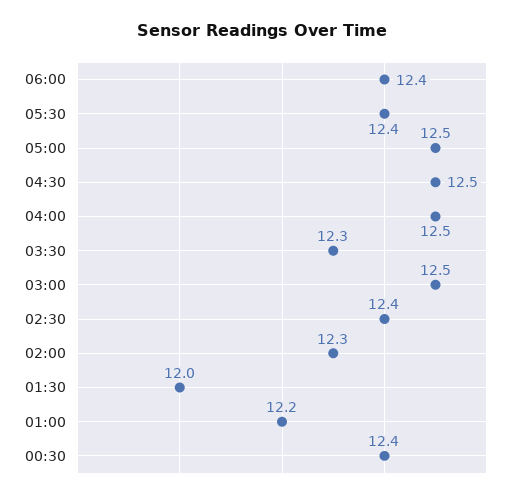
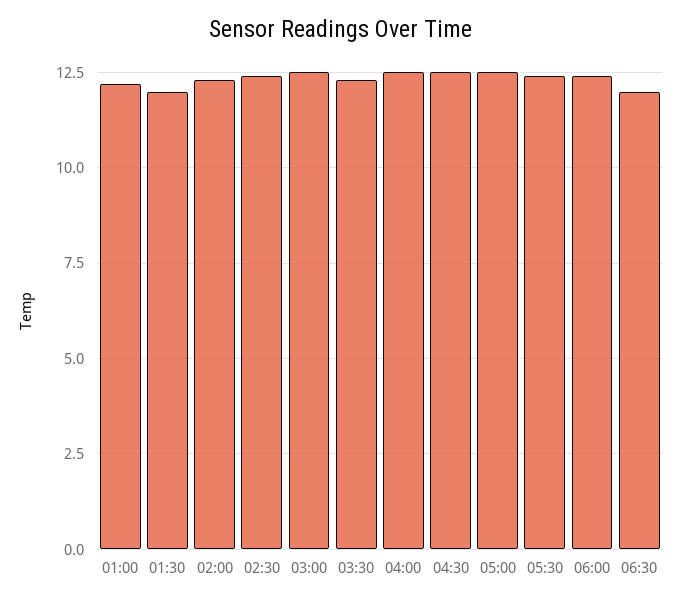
00:30: 12.4 -> none
06:30: none -> 12

